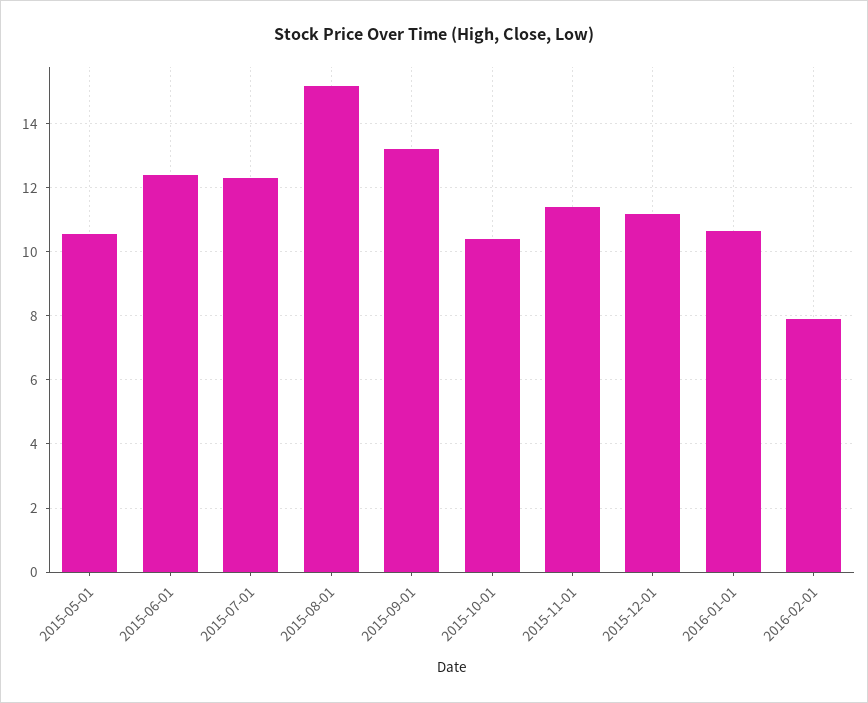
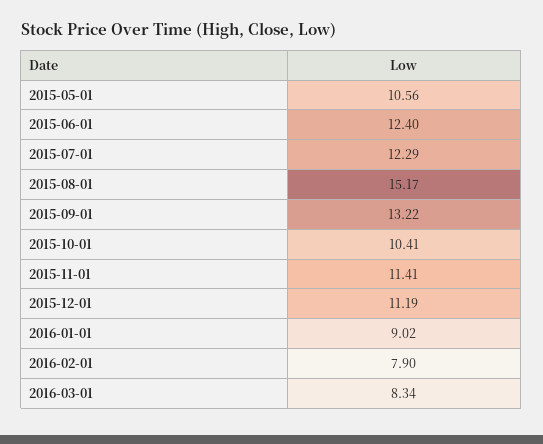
2016-01-01: 10.6 -> 9.02
2016-03-01: none -> 8.34

